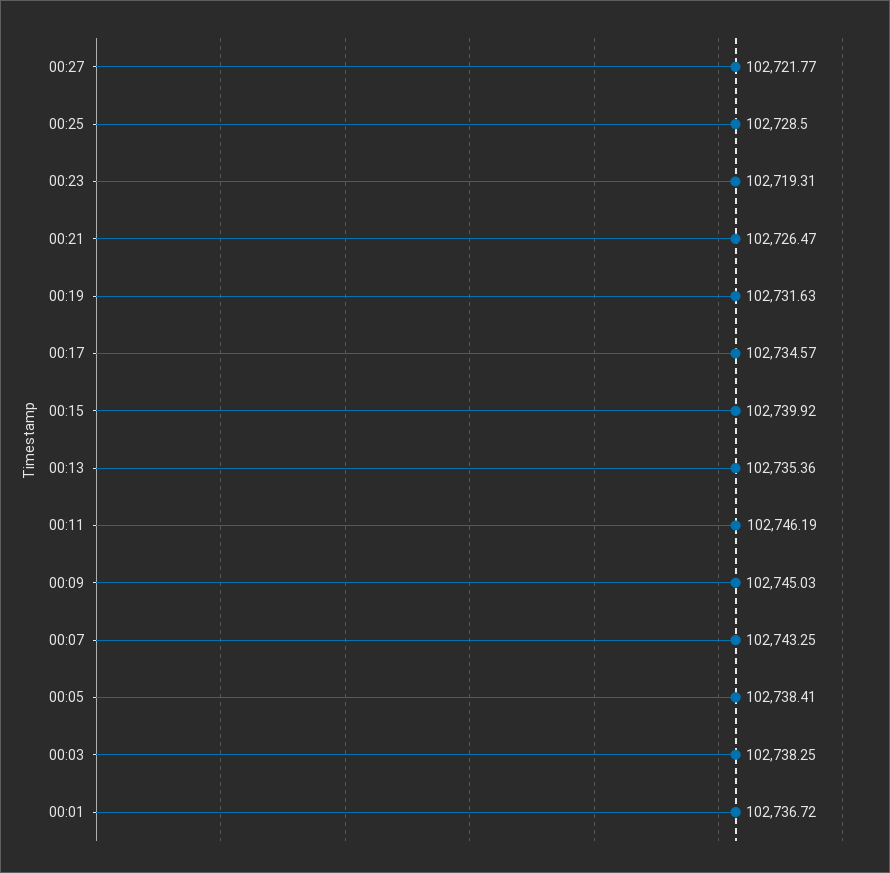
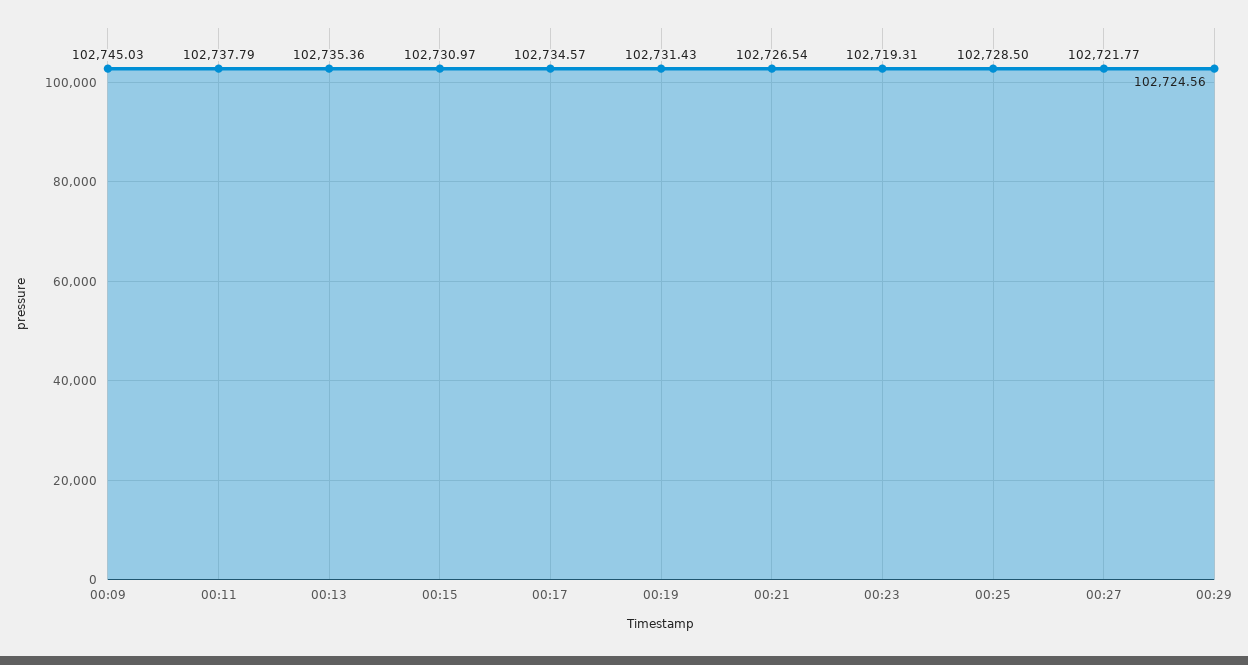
00:21: 102726.47 -> 102726.54
00:19: 102731.63 -> 102731.43
00:15: 102739.92 -> 102730.97
00:11: 102746.19 -> 102737.79
00:07: 102743.25 -> none
00:05: 102738.41 -> none
00:03: 102738.25 -> none
00:01: 102736.72 -> none
00:29: none -> 102724.56

